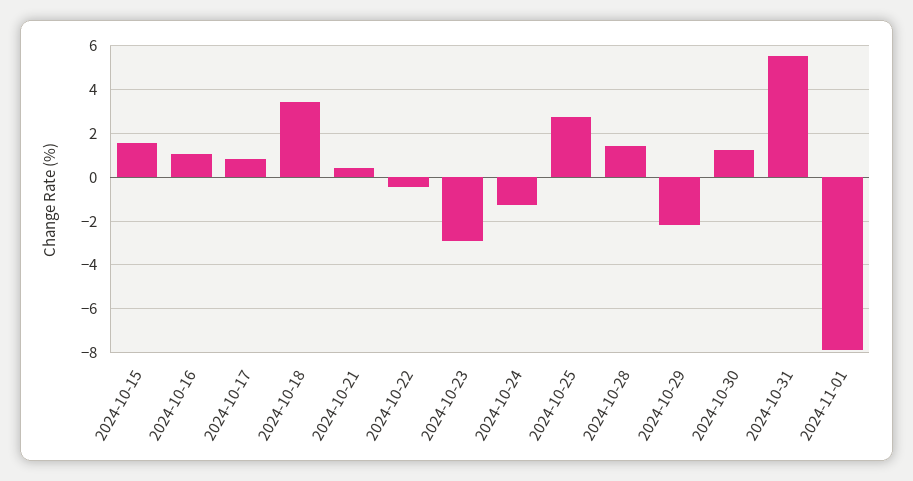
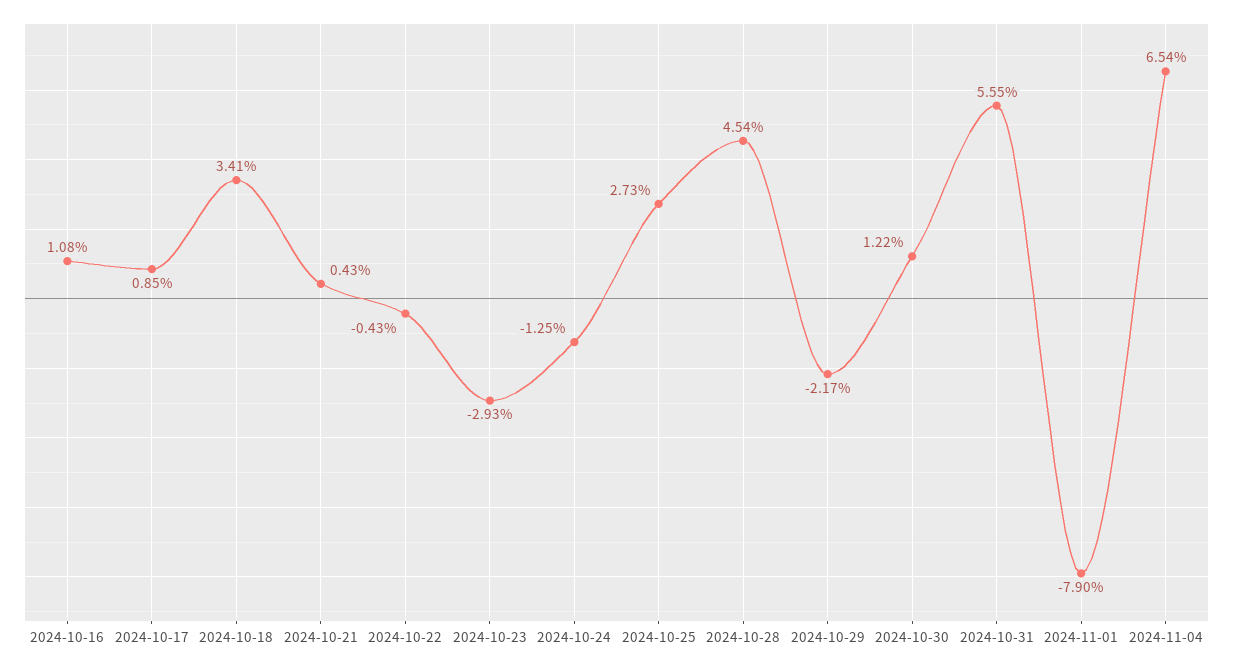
2024-10-15: 1.5 -> none
2024-10-28: 1.5 -> 4.54
2024-11-04: none -> 6.54

